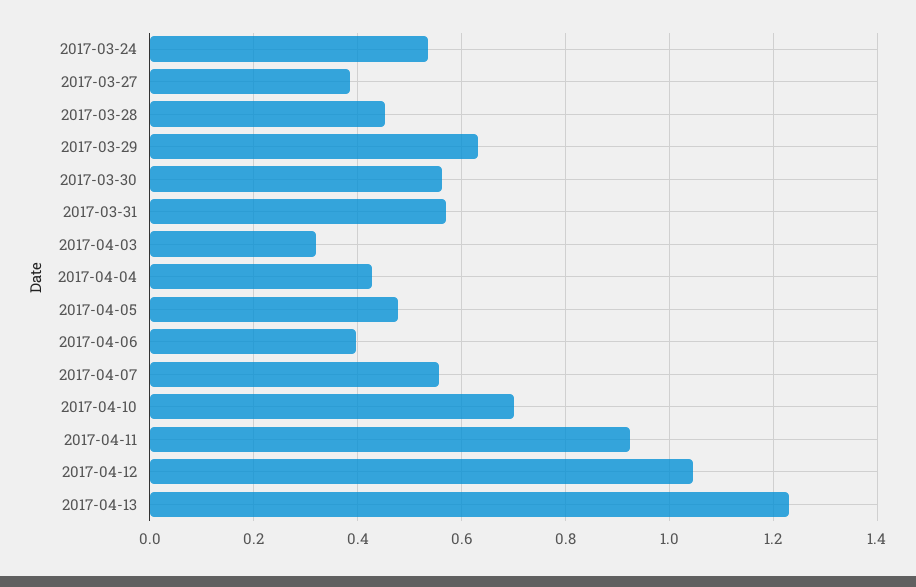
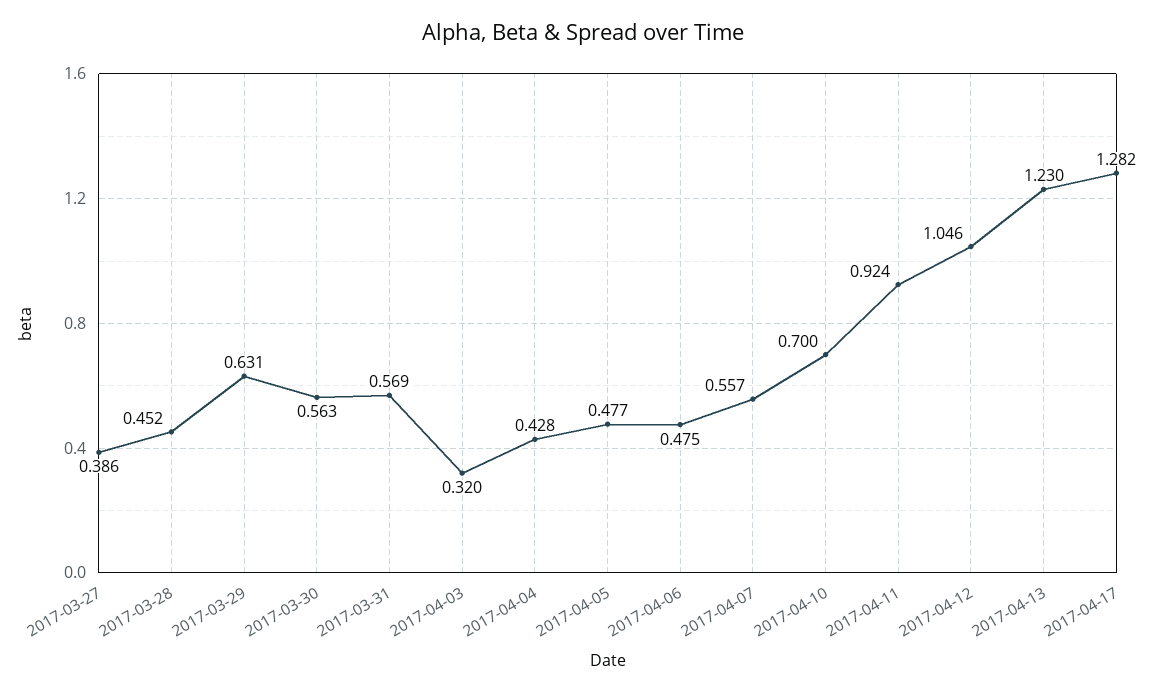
2017-03-24: 0.54 -> none
2017-04-06: 0.4 -> 0.475
2017-04-17: none -> 1.282

